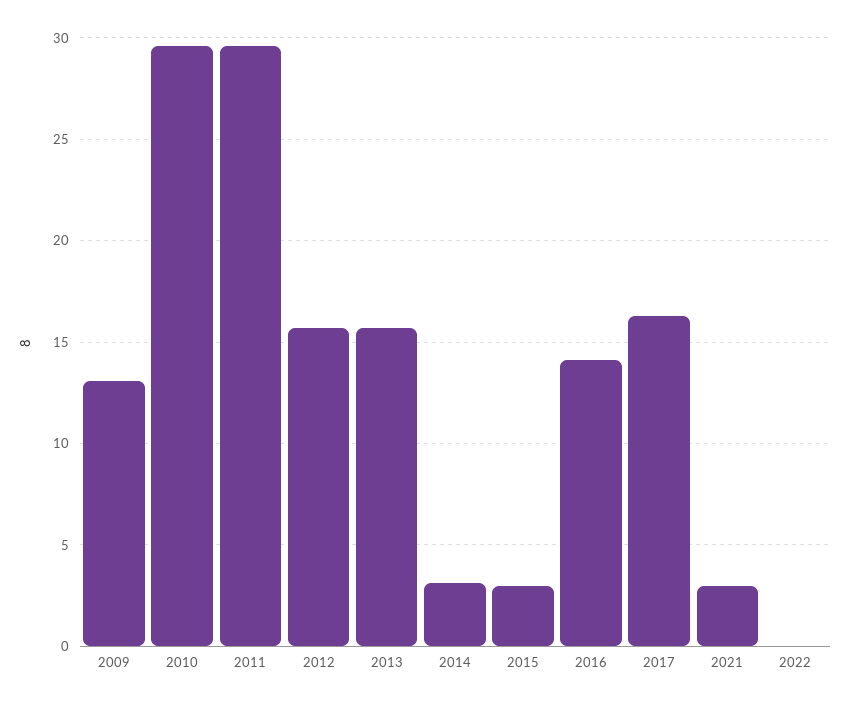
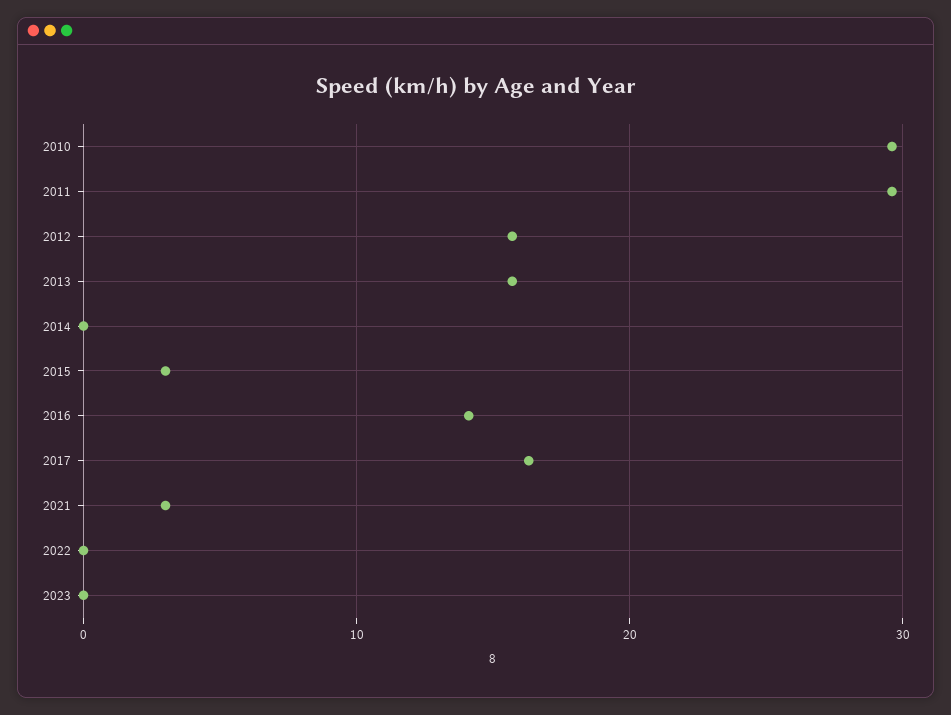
2009: 13 -> none
2014: 3 -> 0
2023: none -> 0

